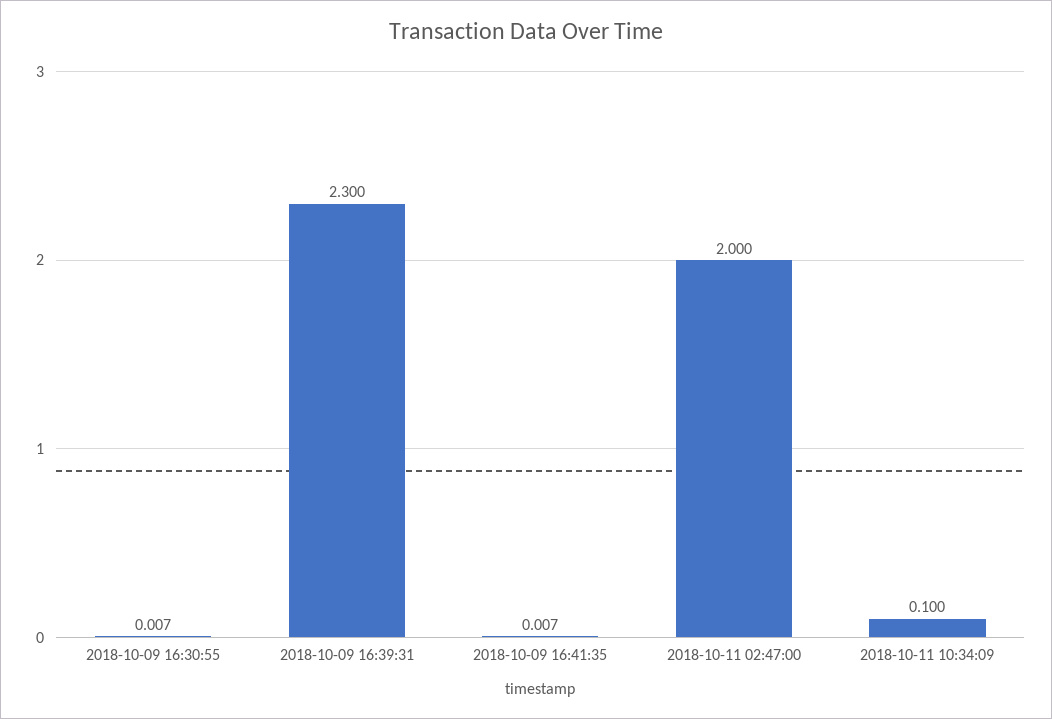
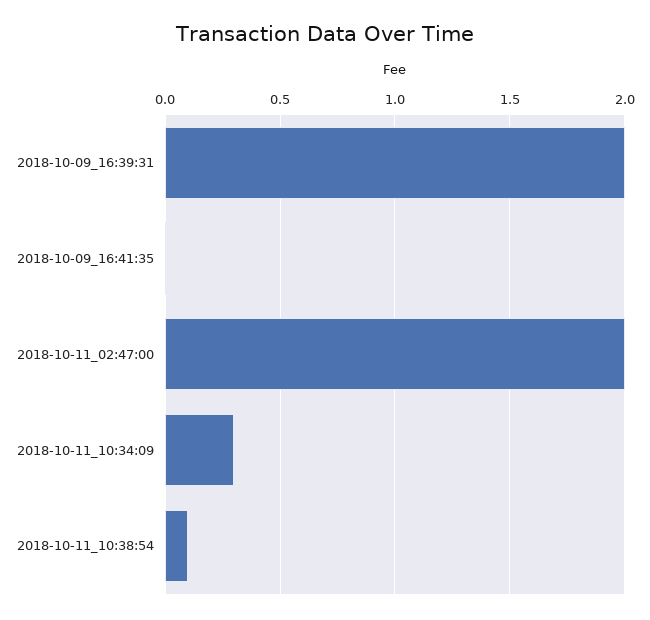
2018-10-09 16:30:55: 0.007 -> none
2018-10-09 16:39:31: 2.3 -> 2
2018-10-11 10:34:09: 0.1 -> 0.3
2018-10-11_10:38:54: none -> 0.1

